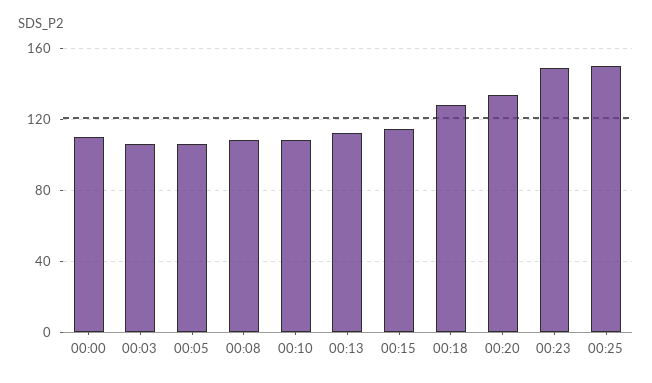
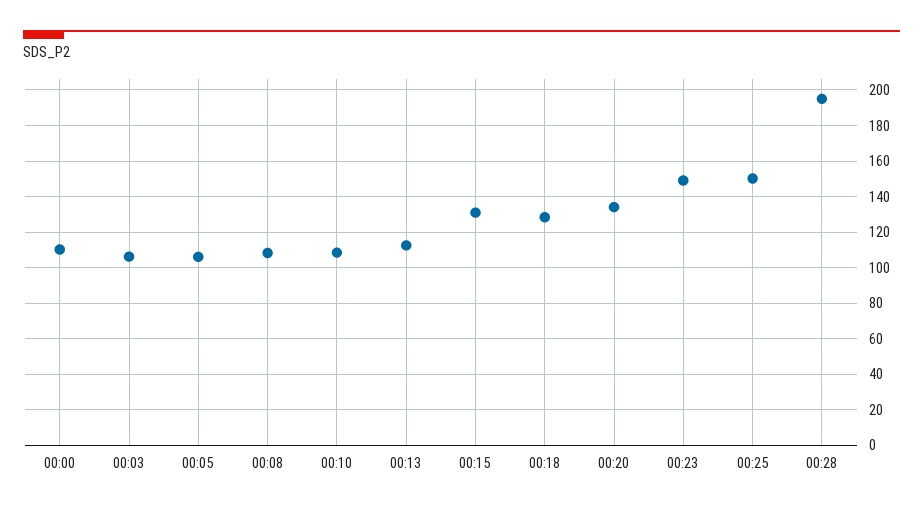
00:15: 115 -> 130
00:28: none -> 195

